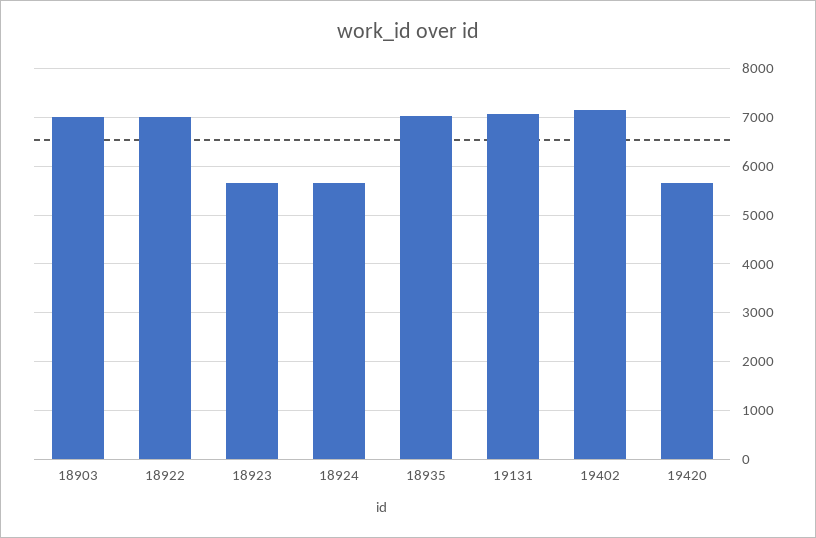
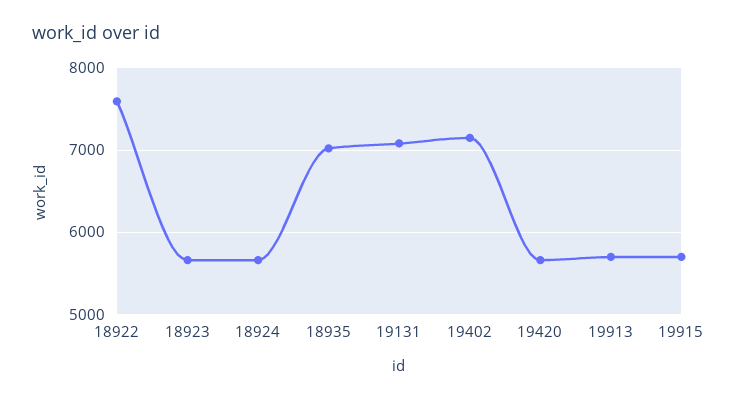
18903: 7000 -> none
18922: 7000 -> 7600
19913: none -> 5700
19915: none -> 5700

